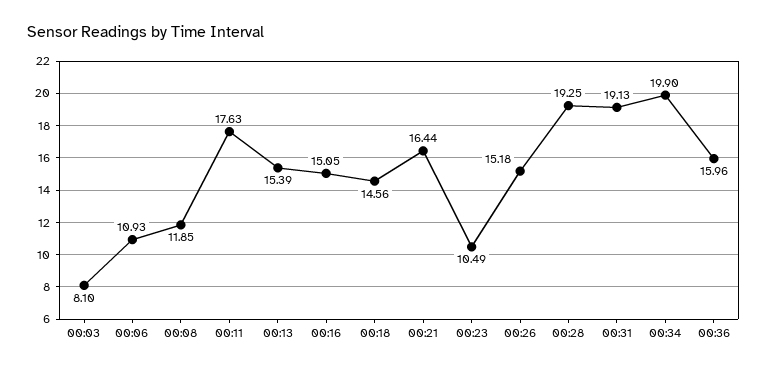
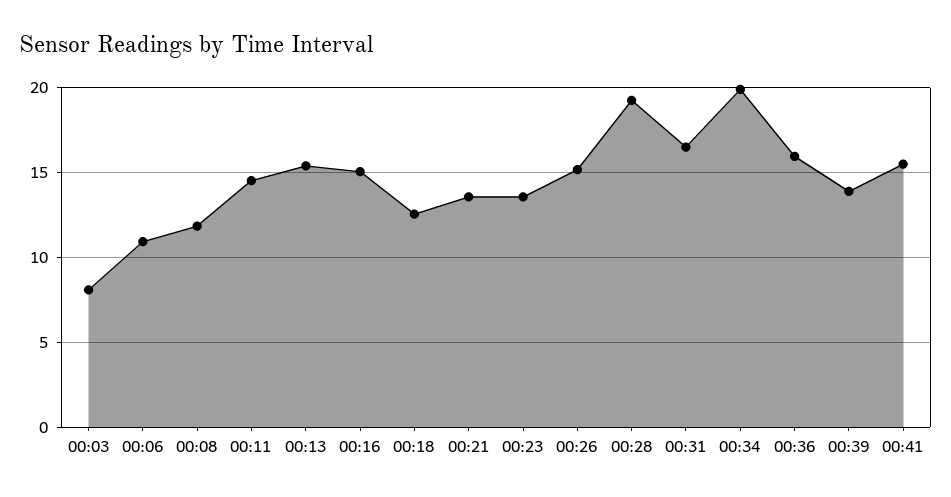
00:11: 17.63 -> 14.5
00:18: 14.56 -> 12.5
00:21: 16.44 -> 13.5
00:23: 10.49 -> 13.5
00:31: 19.13 -> 16.5
00:39: none -> 14
00:41: none -> 15.5

